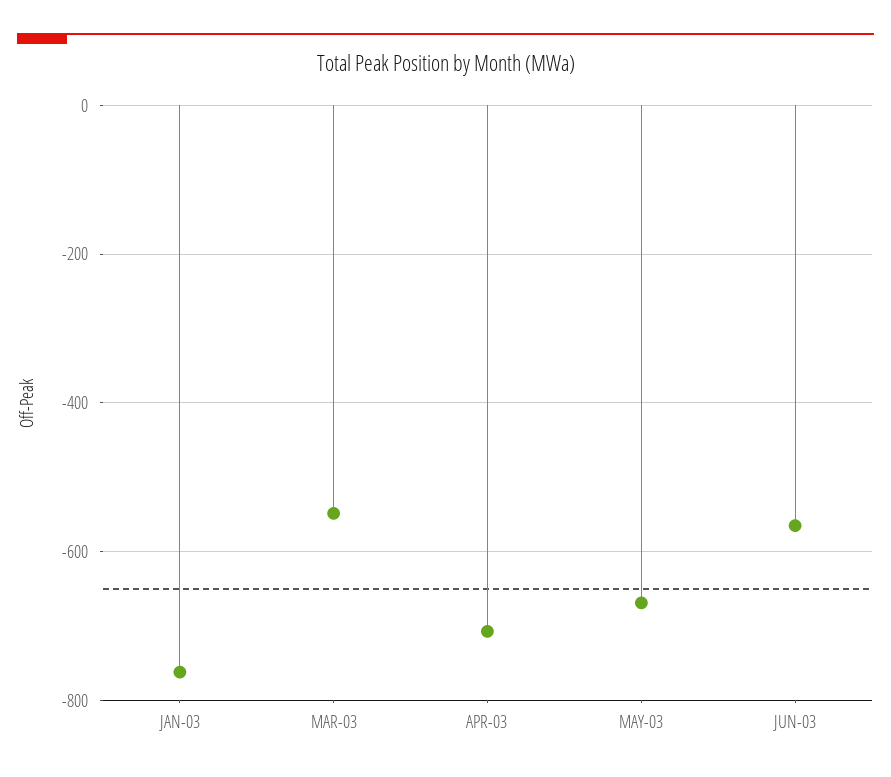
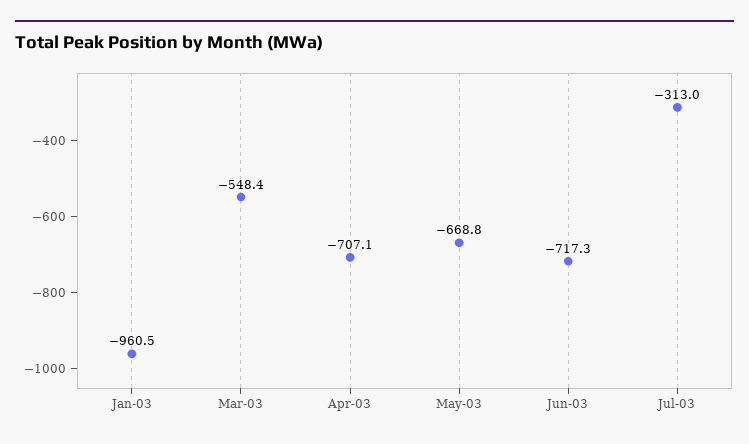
JAN-03: -760 -> -960.5
JUN-03: -560 -> -717.3
Jul-03: none -> -313

